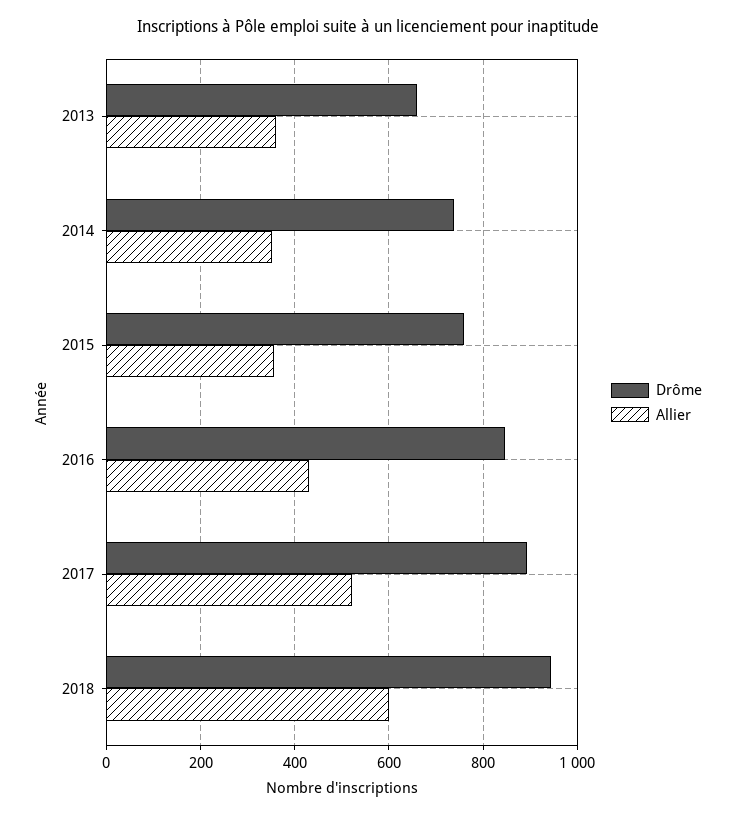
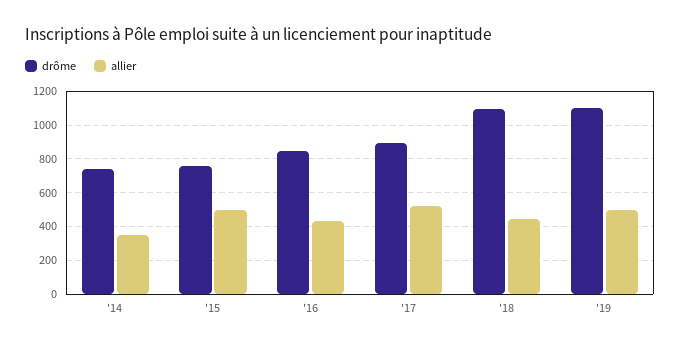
Drôme, 2013: 660 -> none
Allier, 2013: 360 -> none
Allier, 2015: 360 -> 500
Drôme, 2018: 940 -> 1100
Allier, 2018: 600 -> 450
Drôme, '19: none -> 1100
Allier, '19: none -> 500

